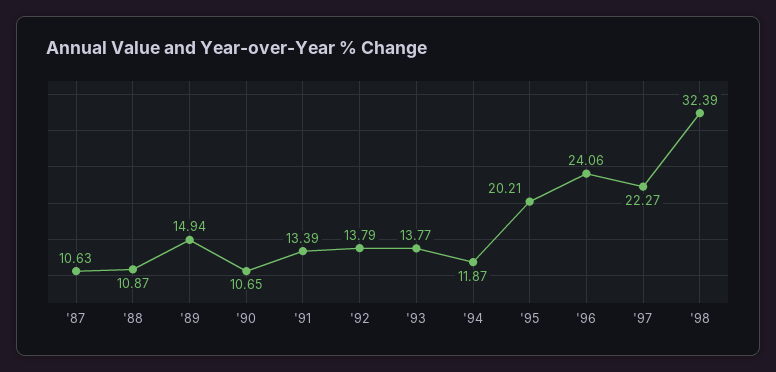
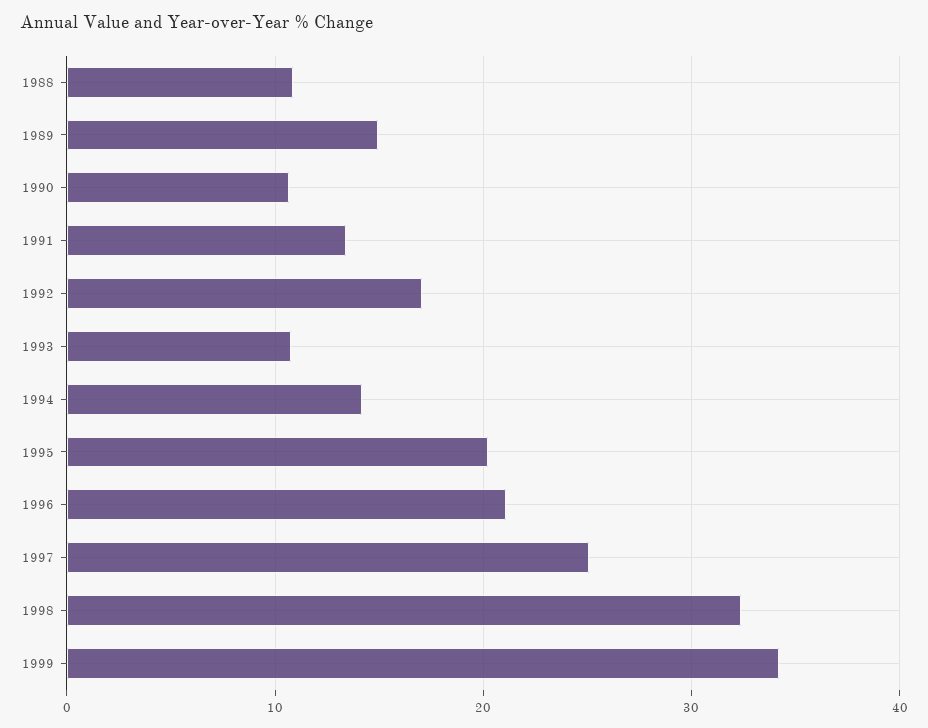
'87: 10.63 -> none
'92: 13.79 -> 17
'93: 13.77 -> 11
'94: 11.87 -> 14
'96: 24.06 -> 21
'97: 22.27 -> 25
1999: none -> 34

